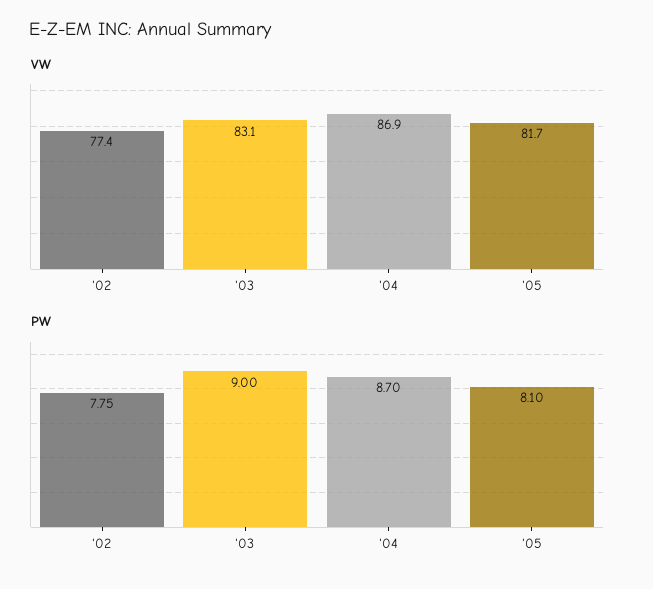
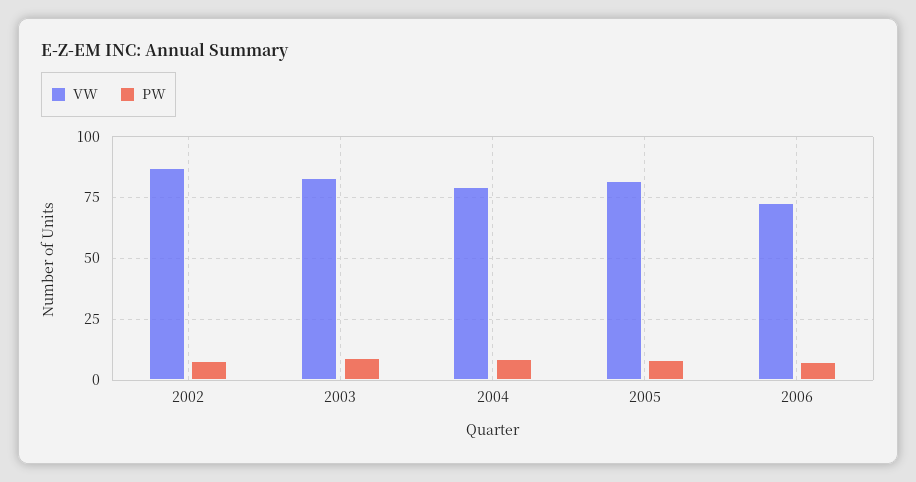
VW, '02: 77.4 -> 87.5
VW, '04: 86.9 -> 80
VW, 2006: none -> 72.5
PW, 2006: none -> 7.5

